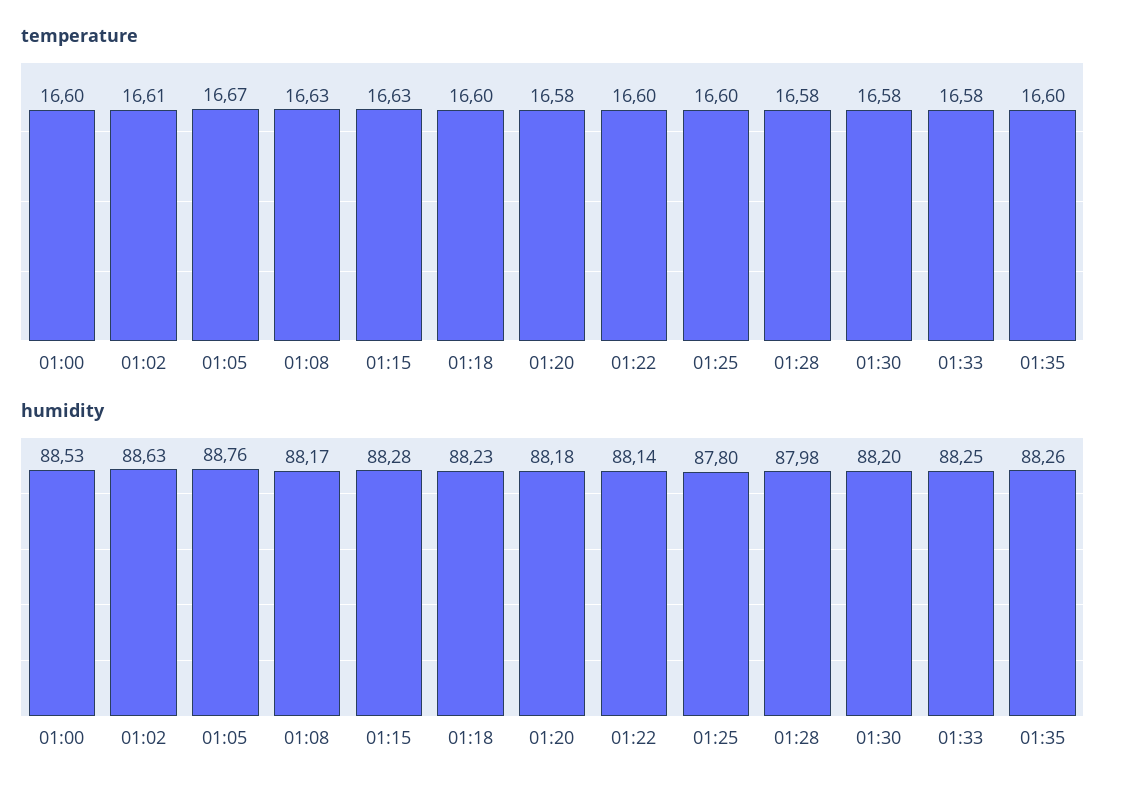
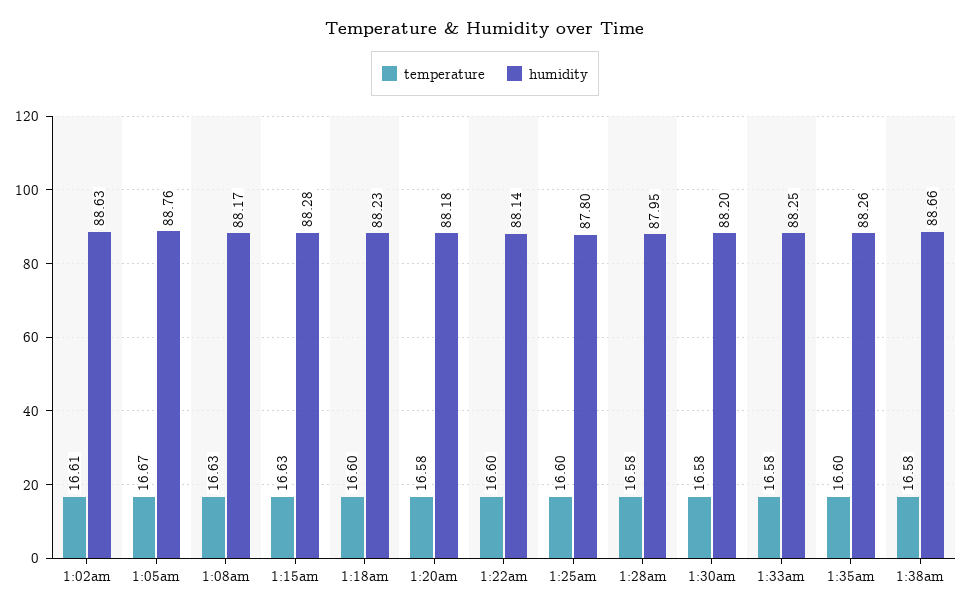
temperature, 01:00: 16.6 -> none
humidity, 01:00: 88.53 -> none
humidity, 01:28: 87.98 -> 87.95
temperature, 1:38am: none -> 16.58
humidity, 1:38am: none -> 88.66

